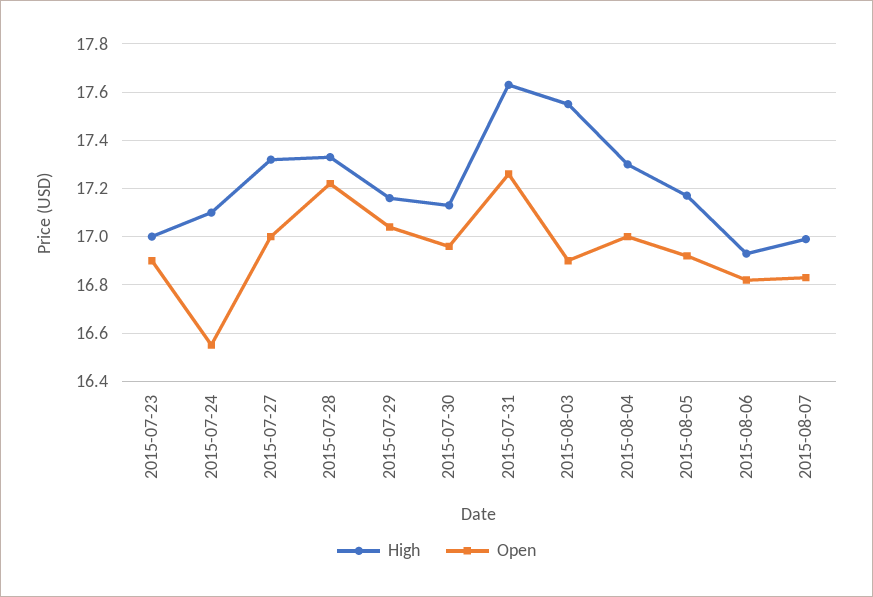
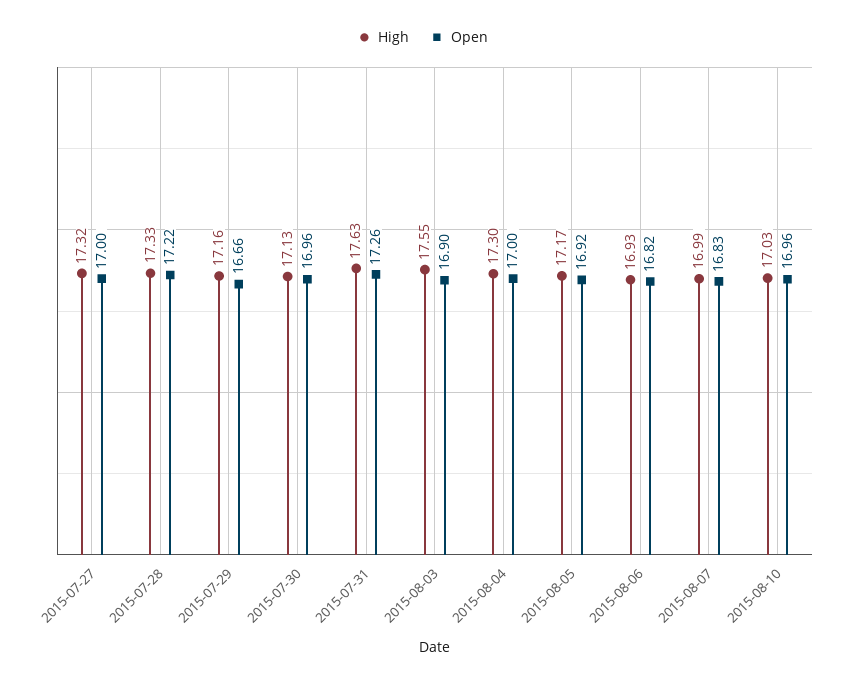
High, 2015-07-23: 17 -> none
Open, 2015-07-23: 16.9 -> none
High, 2015-07-24: 17.1 -> none
Open, 2015-07-24: 16.55 -> none
Open, 2015-07-29: 17.05 -> 16.66
High, 2015-08-10: none -> 17.03
Open, 2015-08-10: none -> 16.96

